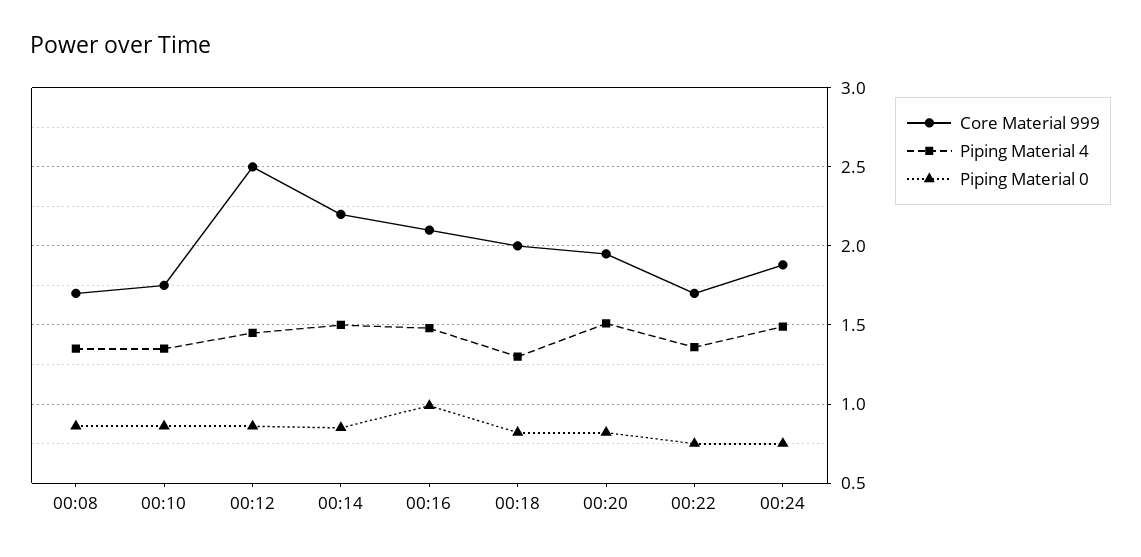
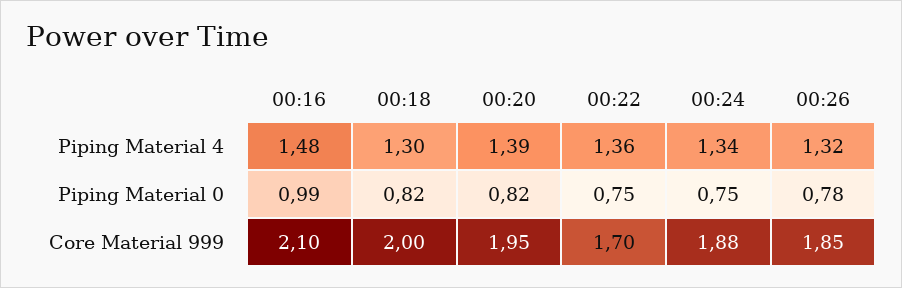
Core Material 999, 00:08: 1.7 -> none
Piping Material 4, 00:08: 1.35 -> none
Piping Material 0, 00:08: 0.85 -> none
Core Material 999, 00:10: 1.75 -> none
Piping Material 4, 00:10: 1.35 -> none
Piping Material 0, 00:10: 0.85 -> none
Core Material 999, 00:12: 2.5 -> none
Piping Material 4, 00:12: 1.45 -> none
Piping Material 0, 00:12: 0.85 -> none
Core Material 999, 00:14: 2.2 -> none
Piping Material 4, 00:14: 1.5 -> none
Piping Material 0, 00:14: 0.85 -> none
Piping Material 4, 00:20: 1.5 -> 1.39
Piping Material 4, 00:24: 1.5 -> 1.34
Piping Material 4, 00:26: none -> 1.32
Piping Material 0, 00:26: none -> 0.78
Core Material 999, 00:26: none -> 1.85

